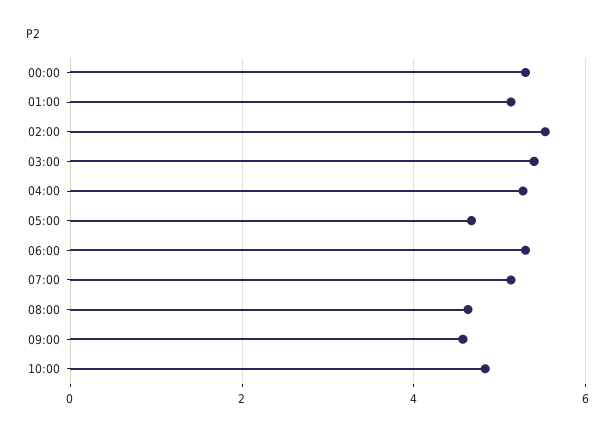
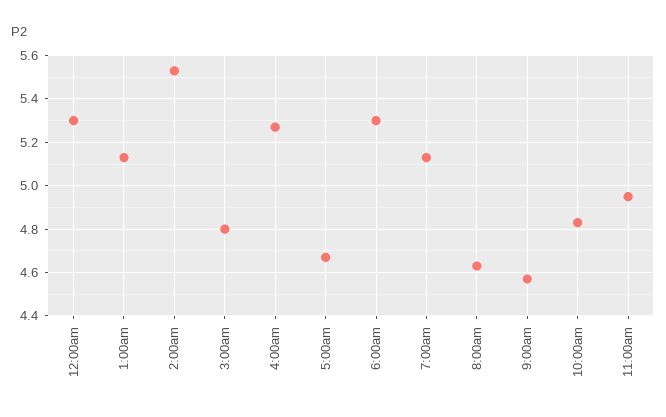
03:00: 5.4 -> 4.8
11:00am: none -> 4.95

